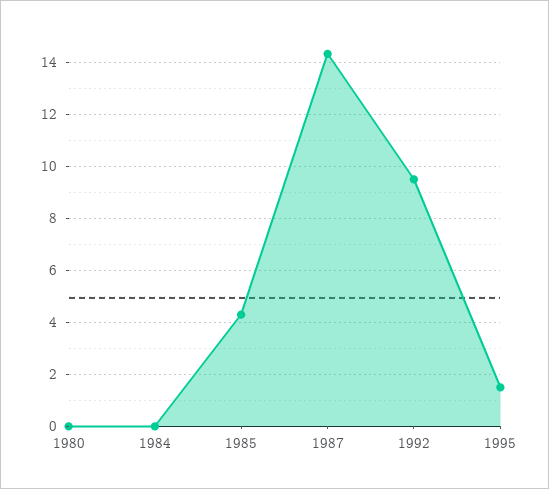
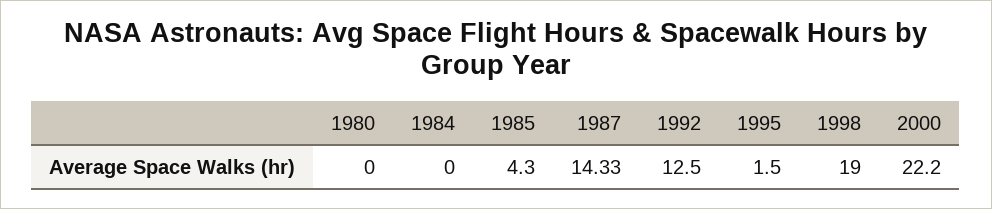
1992: 9.5 -> 12.5
1998: none -> 19
2000: none -> 22.2

